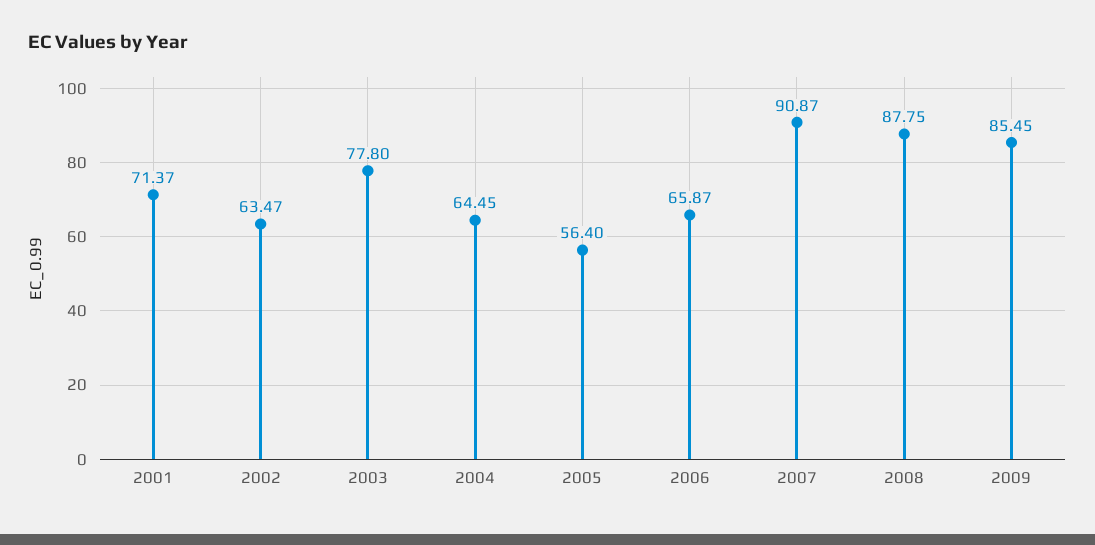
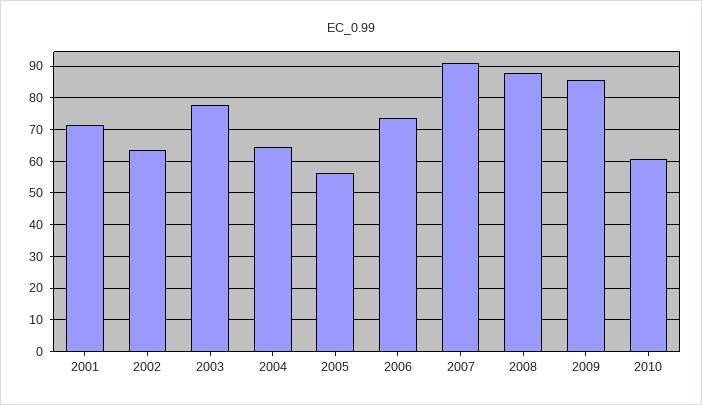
2006: 65.87 -> 74
2010: none -> 60

